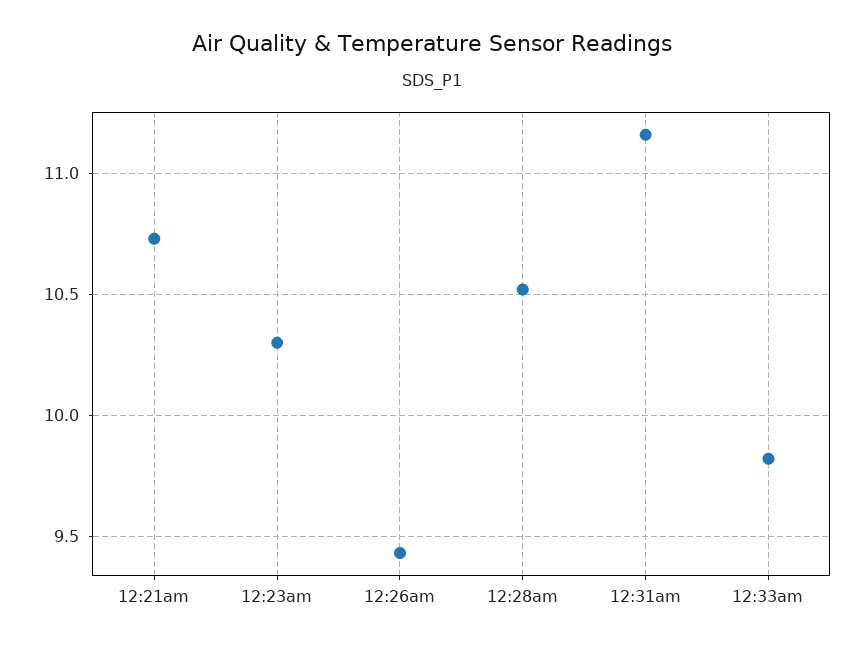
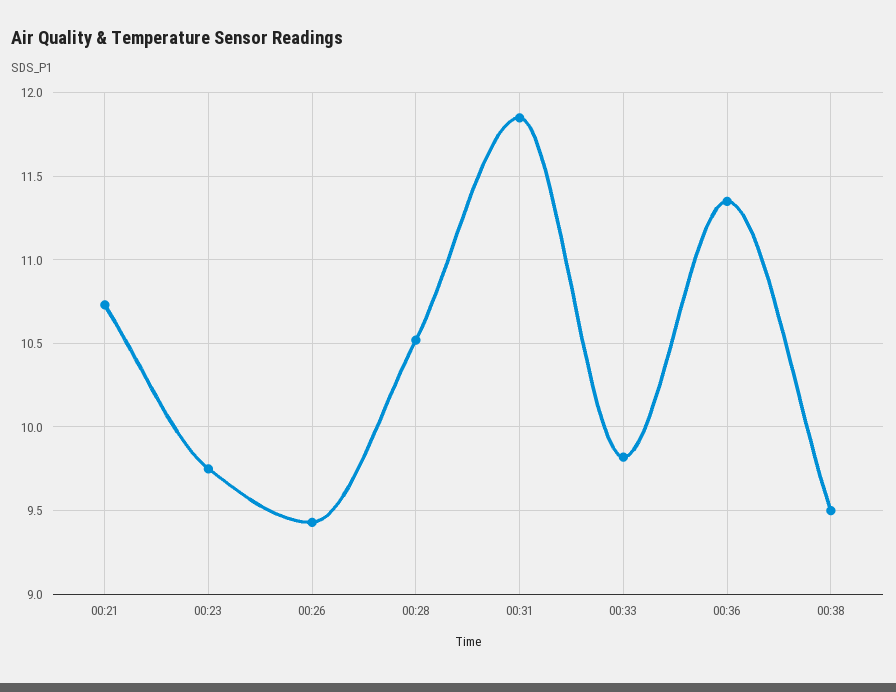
12:23am: 10.3 -> 9.75
12:31am: 11.15 -> 11.85
00:36: none -> 11.35
00:38: none -> 9.5

